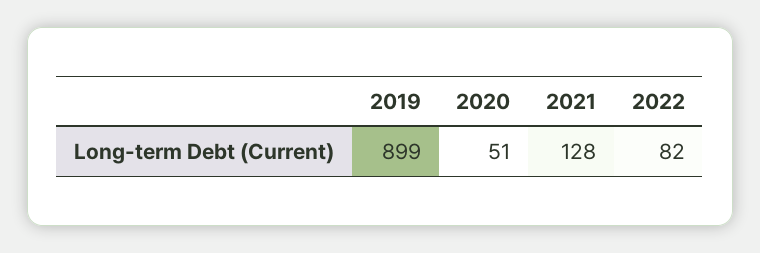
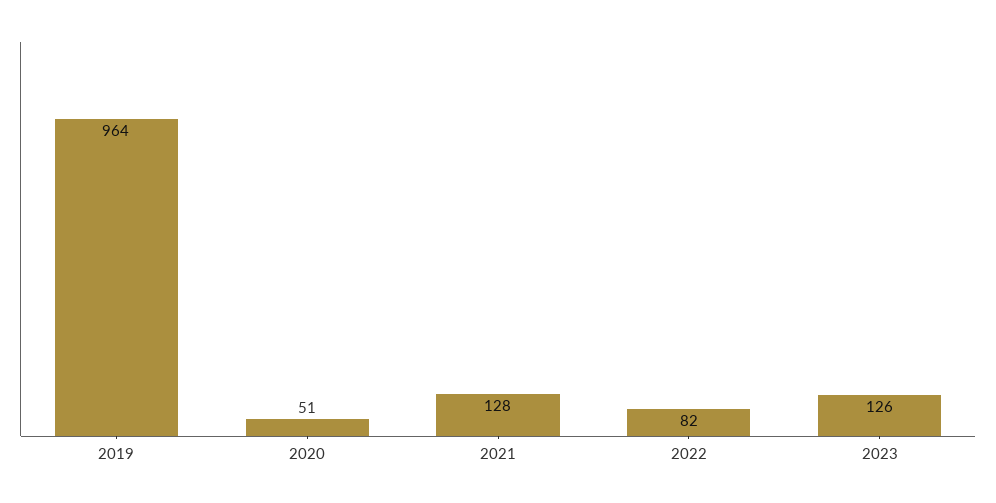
2019: 899 -> 964
2023: none -> 126

